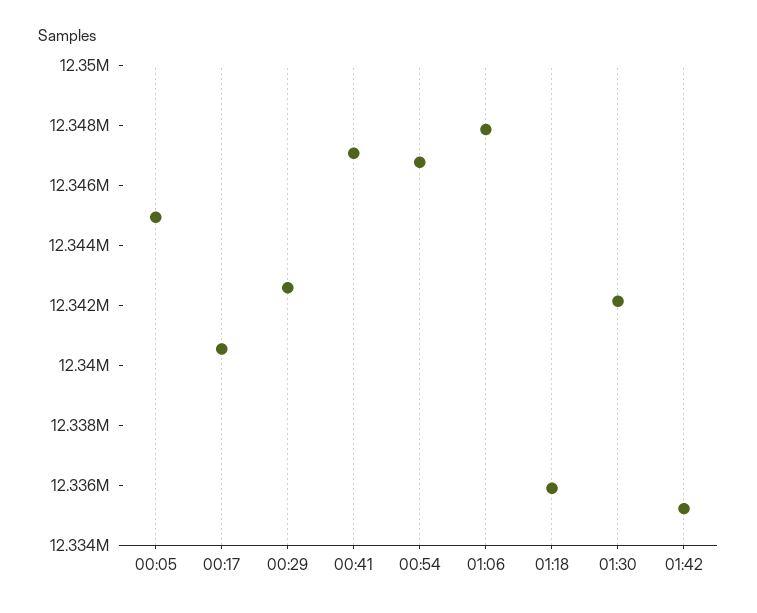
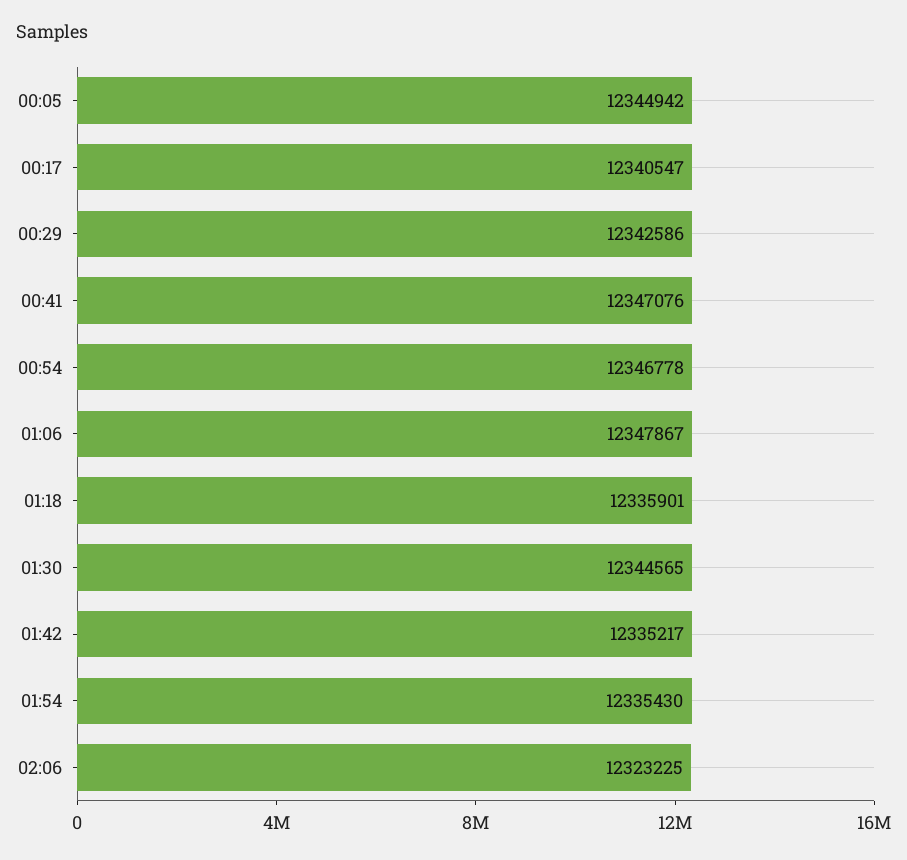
01:30: 12342000 -> 12344565
01:54: none -> 12335430
02:06: none -> 12323225

